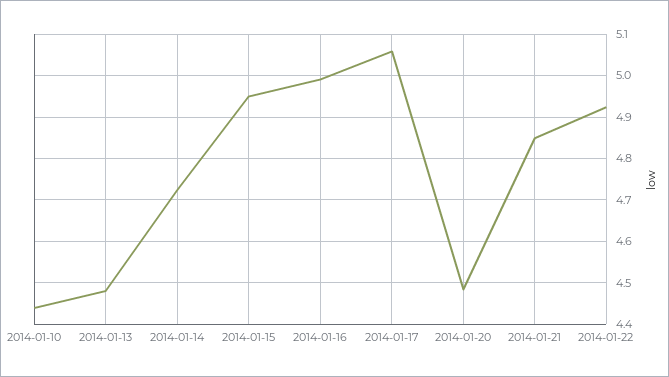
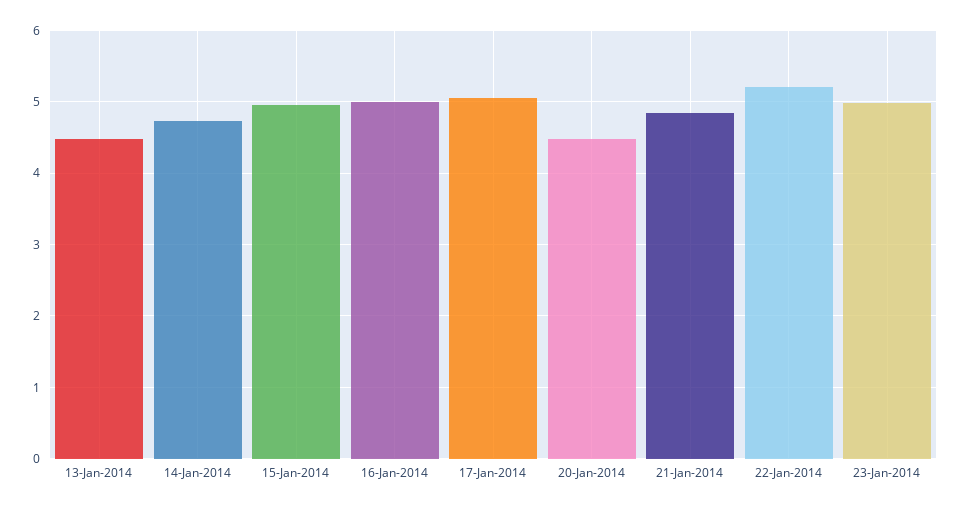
2014-01-10: 4.44 -> none
2014-01-22: 4.92 -> 5.2
23-Jan-2014: none -> 5

